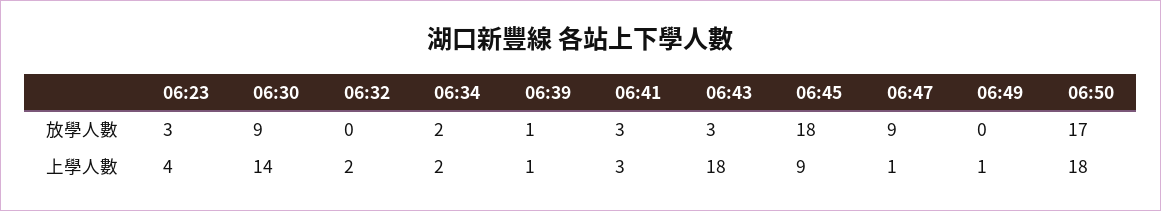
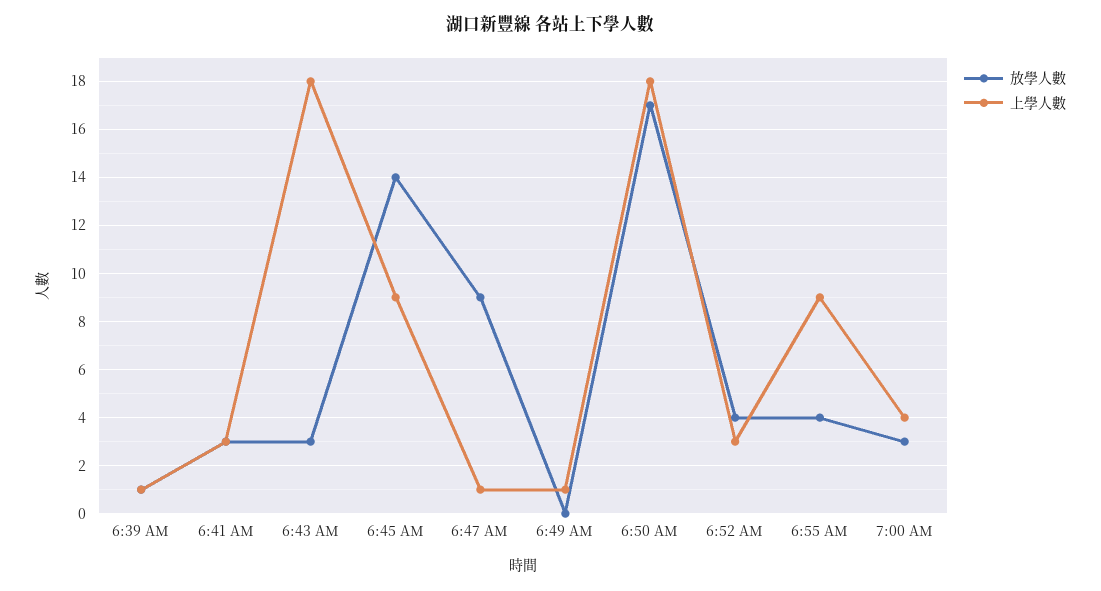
放學人數, 06:23: 3 -> none
放學人數, 06:30: 9 -> none
放學人數, 06:32: 0 -> none
放學人數, 06:34: 2 -> none
放學人數, 06:45: 18 -> 14
上學人數, 06:23: 4 -> none
上學人數, 06:30: 14 -> none
上學人數, 06:32: 2 -> none
上學人數, 06:34: 2 -> none
放學人數, 6:52 AM: none -> 4
上學人數, 6:52 AM: none -> 3
放學人數, 6:55 AM: none -> 4
上學人數, 6:55 AM: none -> 9
放學人數, 7:00 AM: none -> 3
上學人數, 7:00 AM: none -> 4

